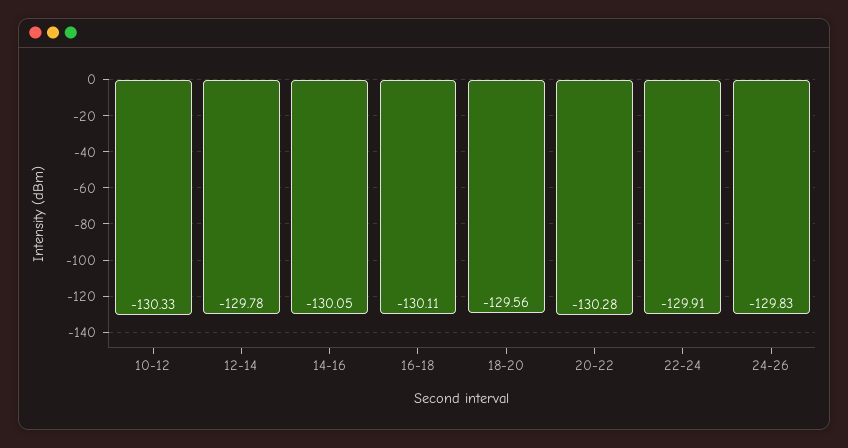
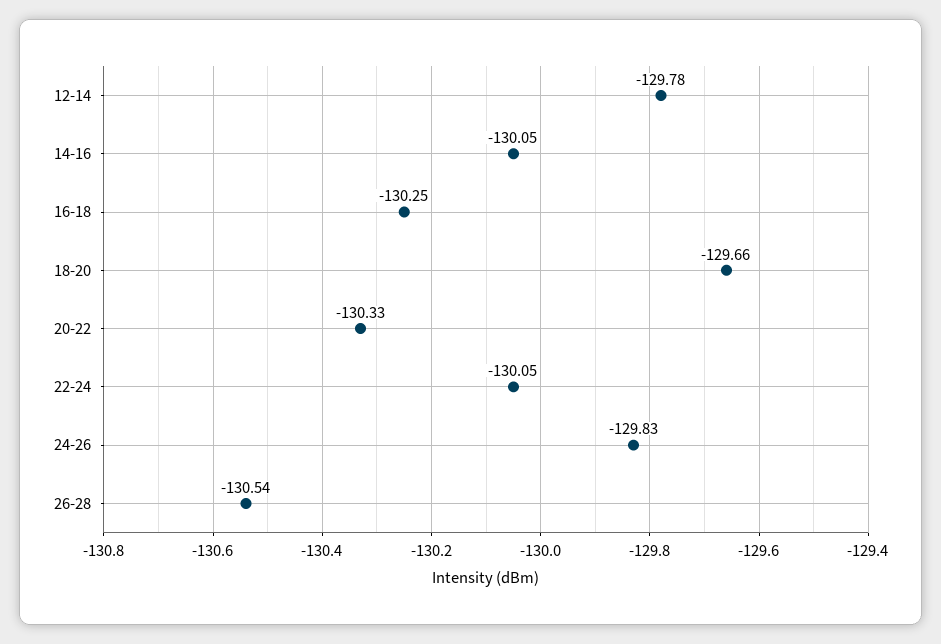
10-12: -130.33 -> none
16-18: -130.11 -> -130.25
18-20: -129.56 -> -129.66
20-22: -130.28 -> -130.33
22-24: -129.91 -> -130.05
26-28: none -> -130.54

